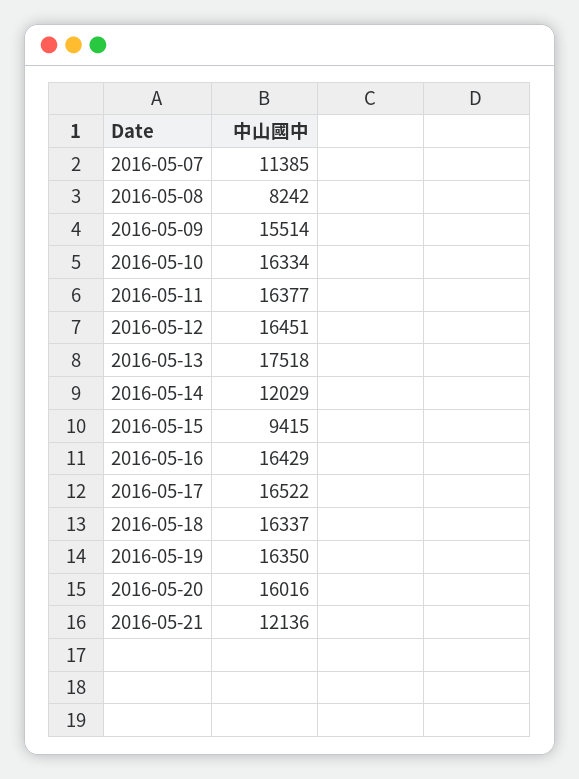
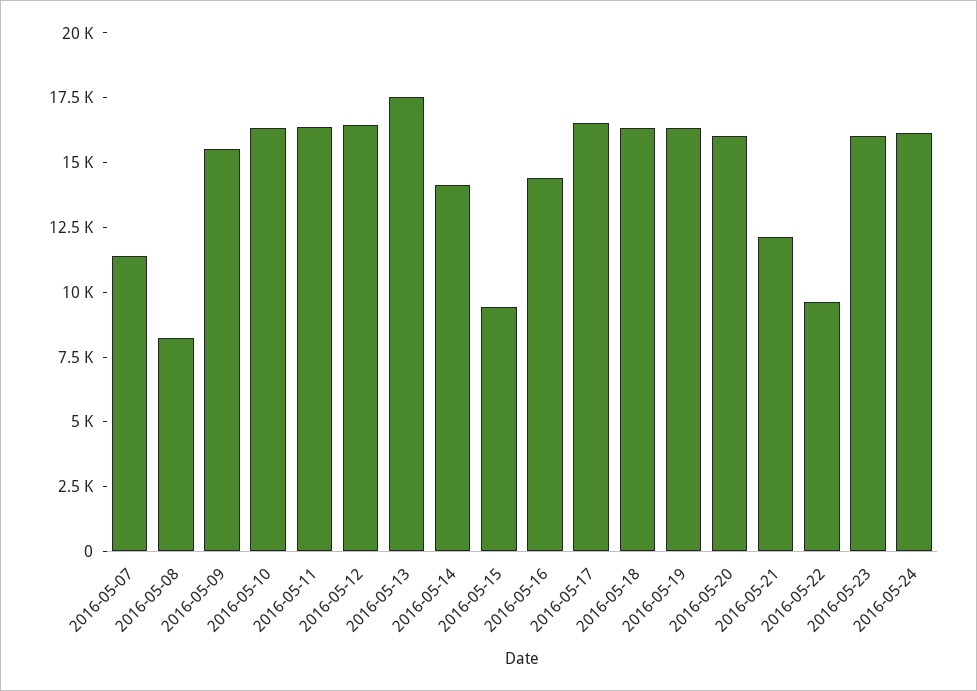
2016-05-14: 12029 -> 14000
2016-05-16: 16429 -> 14500
2016-05-22: none -> 9500
2016-05-23: none -> 16000
2016-05-24: none -> 16000

